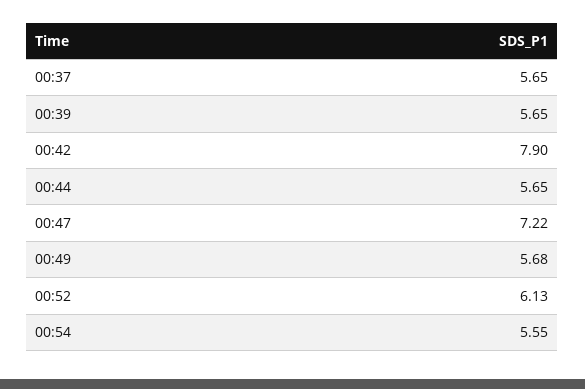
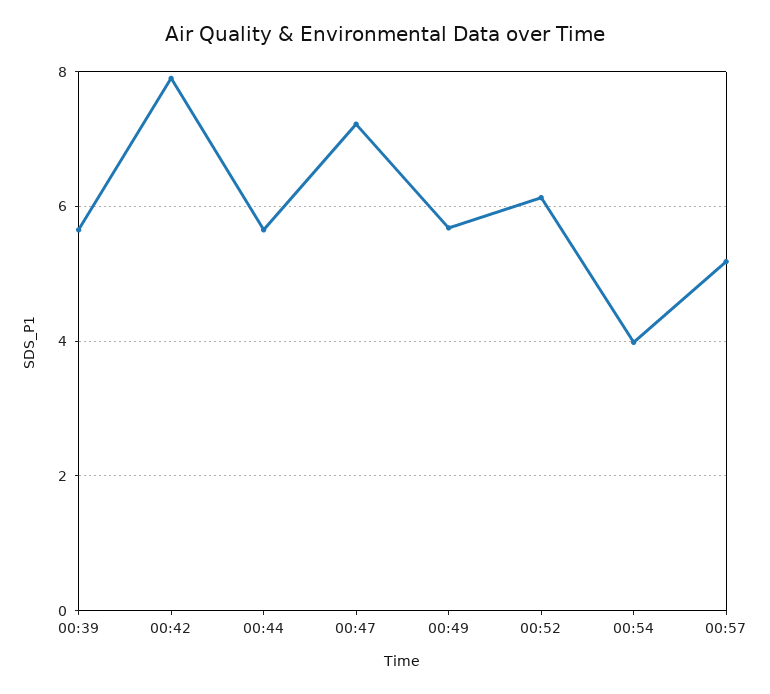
00:37: 5.65 -> none
00:54: 5.55 -> 4
00:57: none -> 5.2

